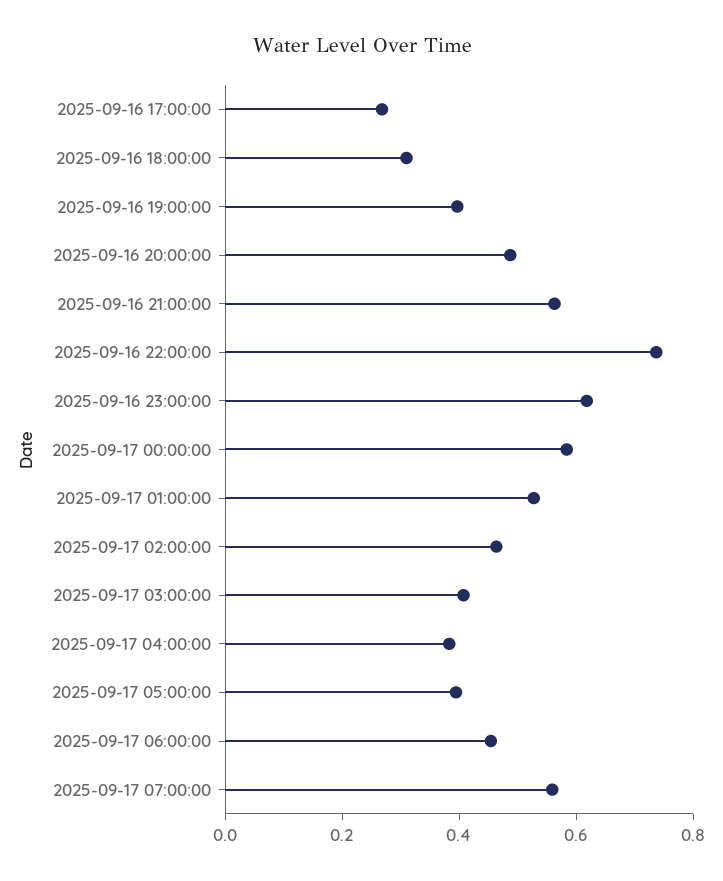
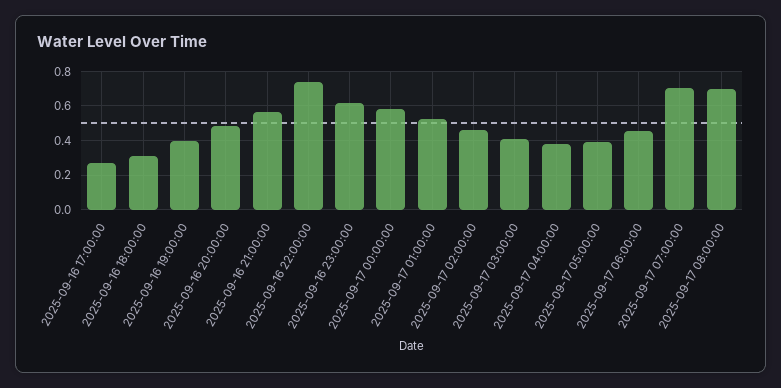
2025-09-17 07:00:00: 0.55 -> 0.7
2025-09-17 08:00:00: none -> 0.7

